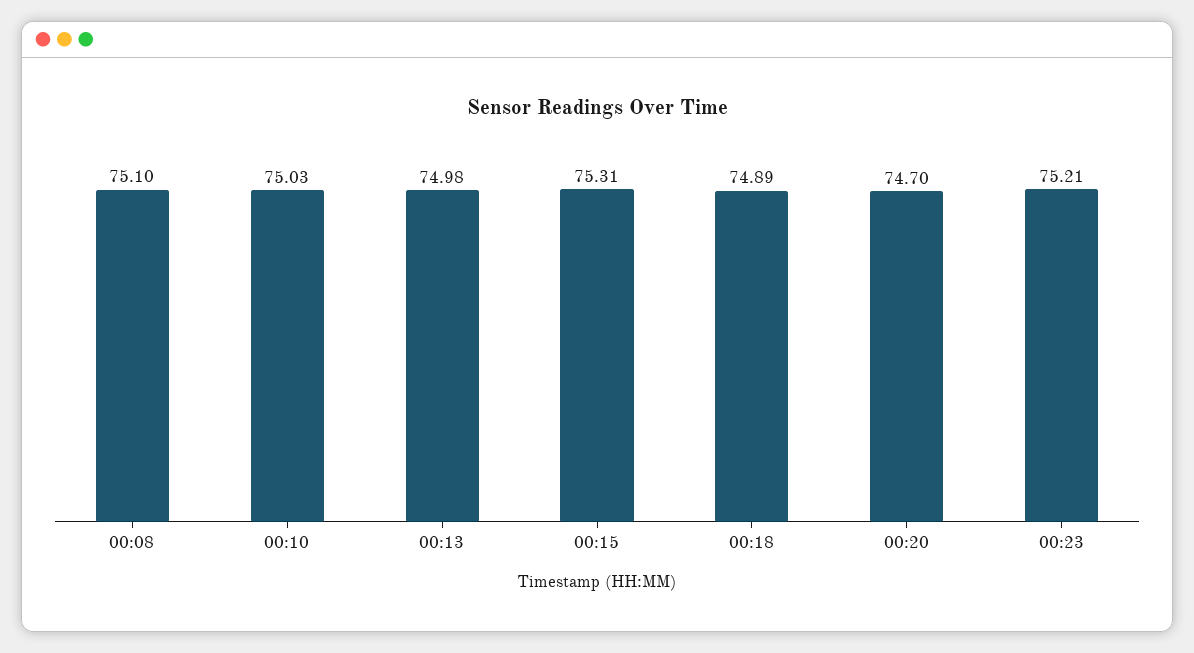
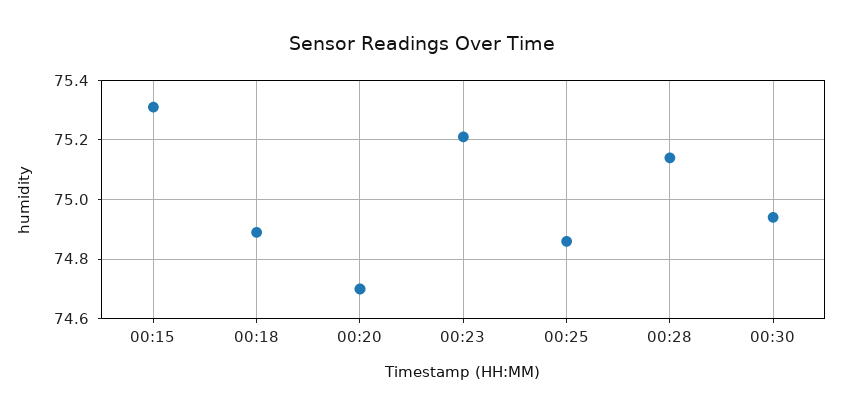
00:08: 75.1 -> none
00:10: 75.03 -> none
00:13: 74.98 -> none
00:25: none -> 74.85
00:28: none -> 75.15
00:30: none -> 74.95

